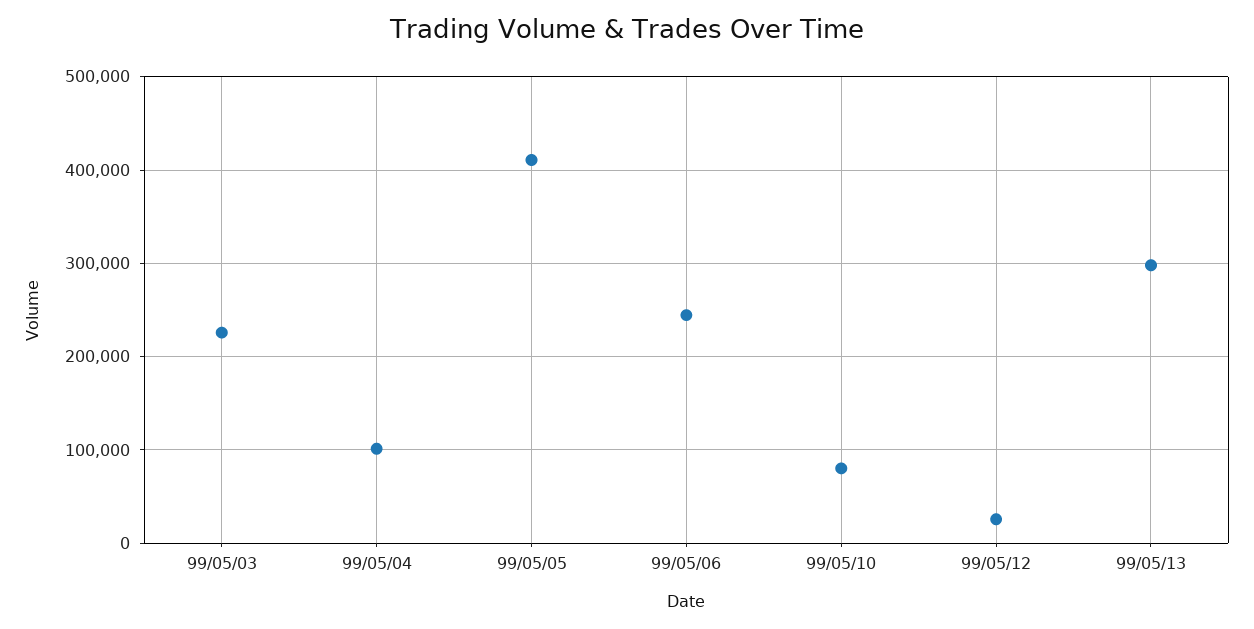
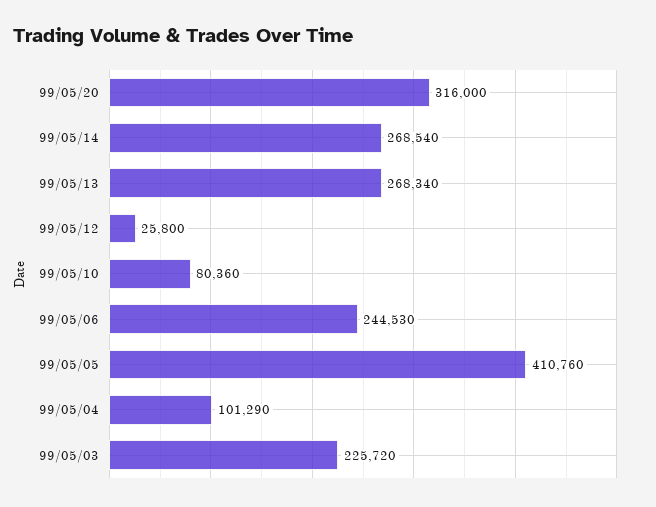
99/05/13: 300000 -> 268340
99/05/20: none -> 316000
99/05/14: none -> 268540

